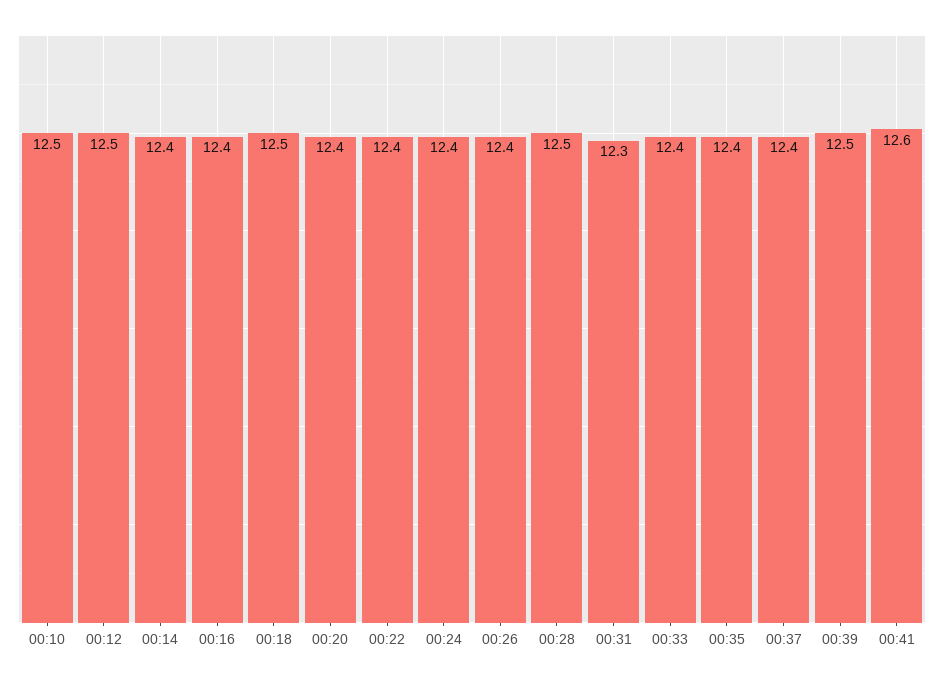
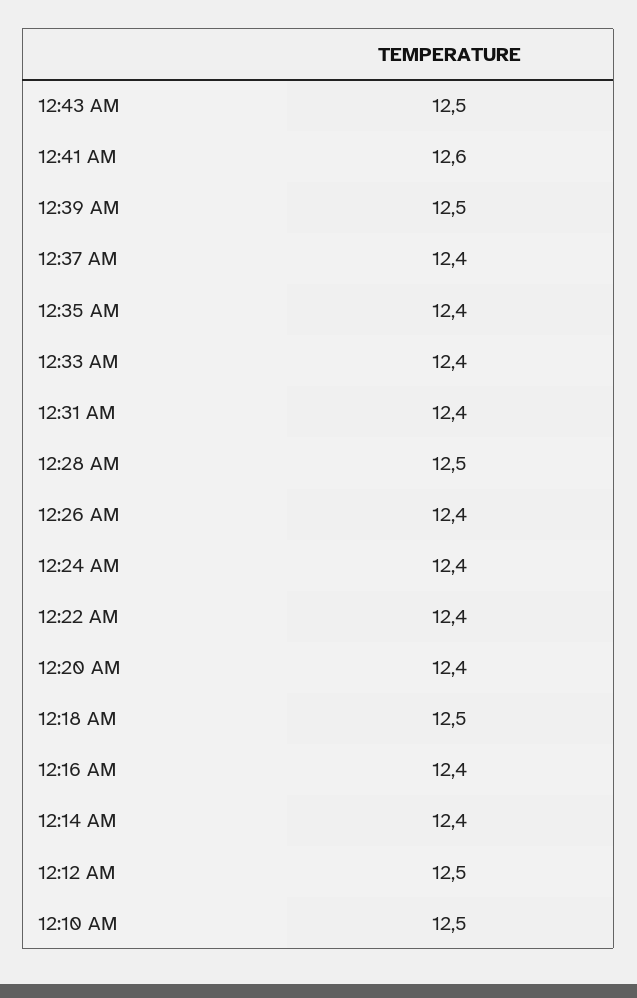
00:31: 12.3 -> 12.4
12:43 AM: none -> 12.5

